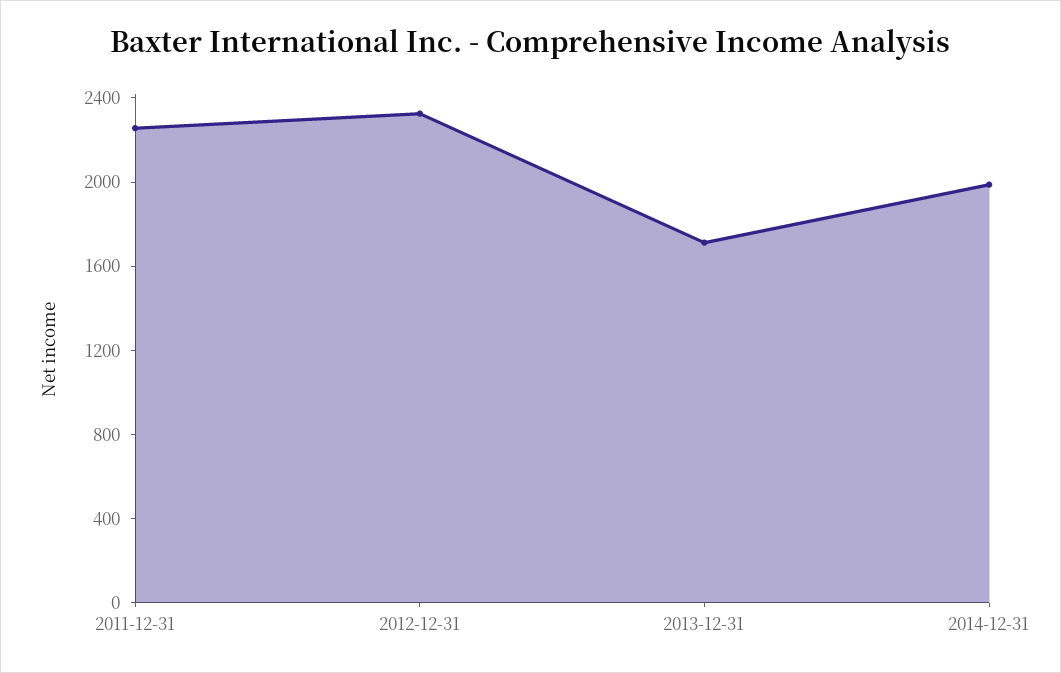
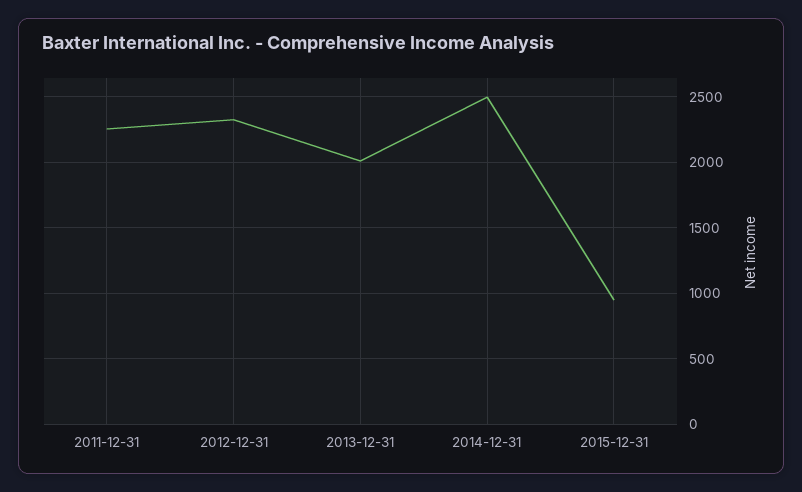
2013-12-31: 1700 -> 2000
2014-12-31: 2000 -> 2500
2015-12-31: none -> 950

